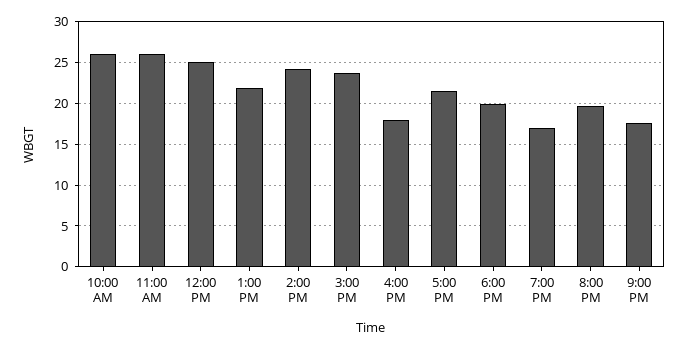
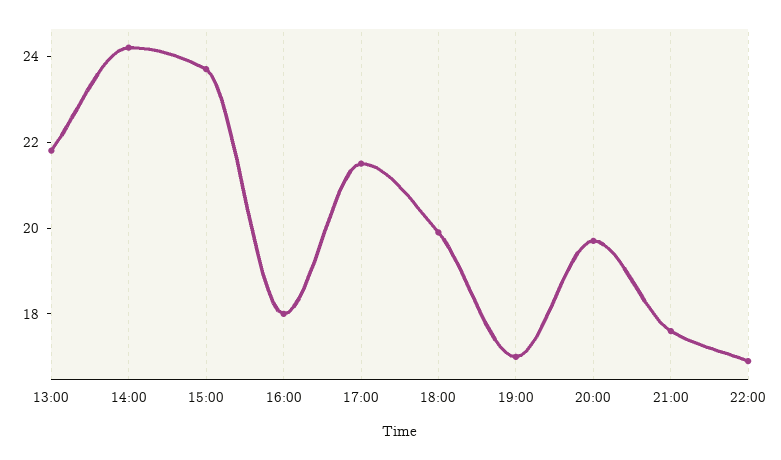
10:00 AM: 26 -> none
11:00 AM: 26 -> none
12:00 PM: 25 -> none
22:00: none -> 17

